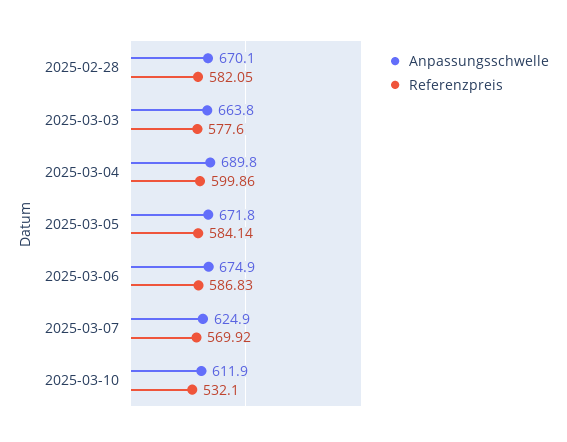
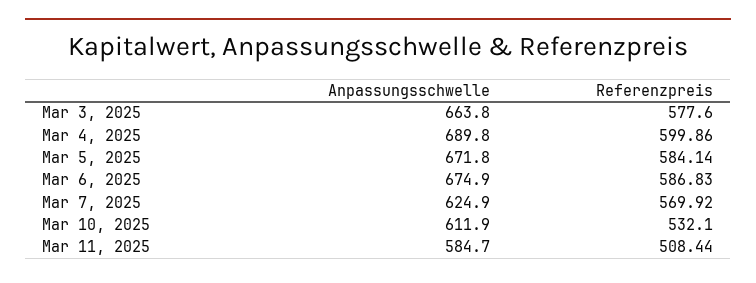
Anpassungsschwelle, 2025-02-28: 670.1 -> none
Referenzpreis, 2025-02-28: 582.05 -> none
Anpassungsschwelle, Mar 11, 2025: none -> 584.7
Referenzpreis, Mar 11, 2025: none -> 508.44

